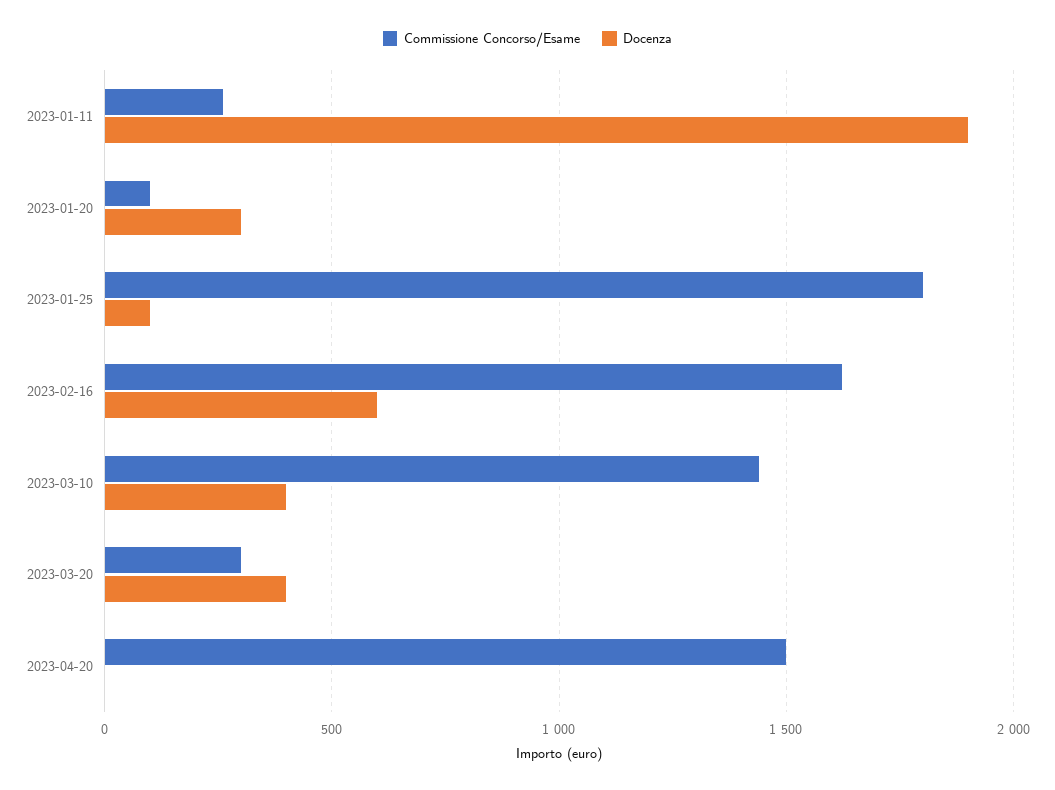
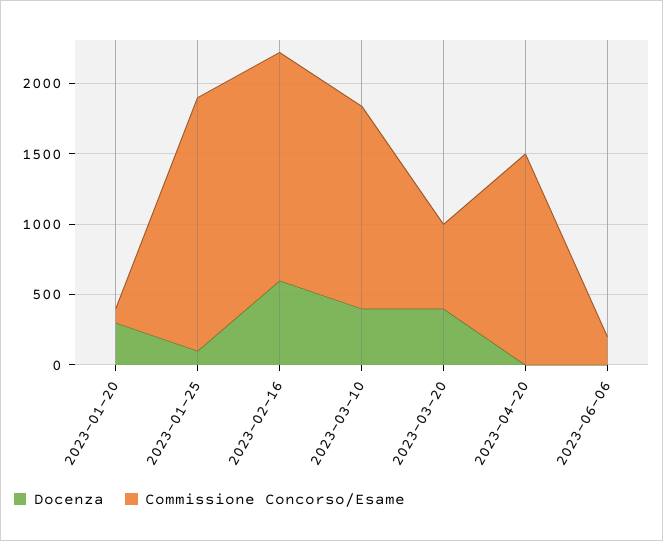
Commissione Concorso/Esame, 2023-01-11: 250 -> none
Docenza, 2023-01-11: 1900 -> none
Commissione Concorso/Esame, 2023-03-20: 300 -> 600
Docenza, 2023-06-06: none -> 0
Commissione Concorso/Esame, 2023-06-06: none -> 200

